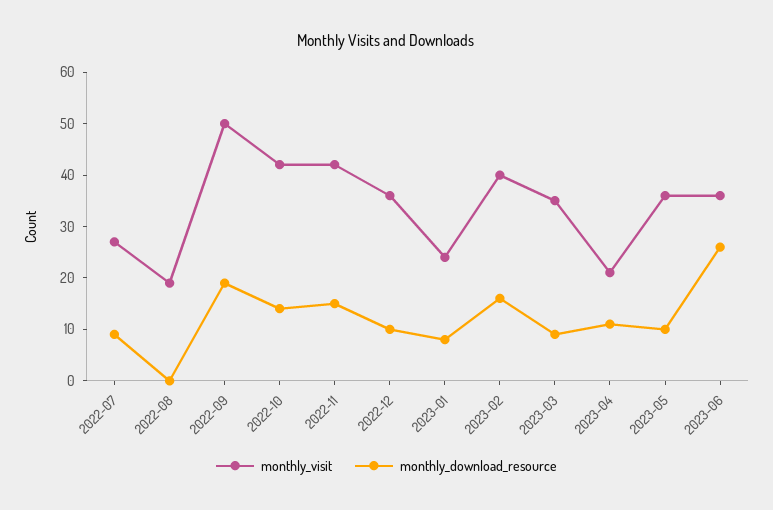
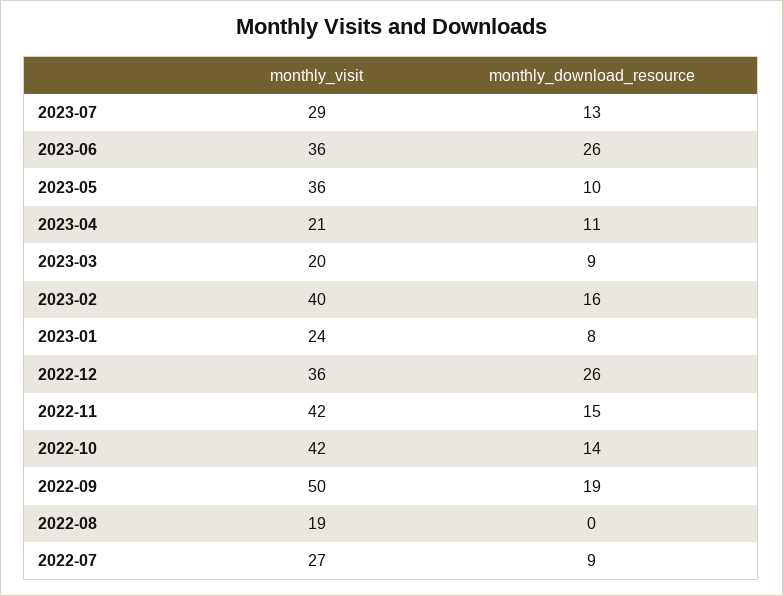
monthly_download_resource, 2022-12: 10 -> 26
monthly_visit, 2023-03: 35 -> 20
monthly_visit, 2023-07: none -> 29
monthly_download_resource, 2023-07: none -> 13

